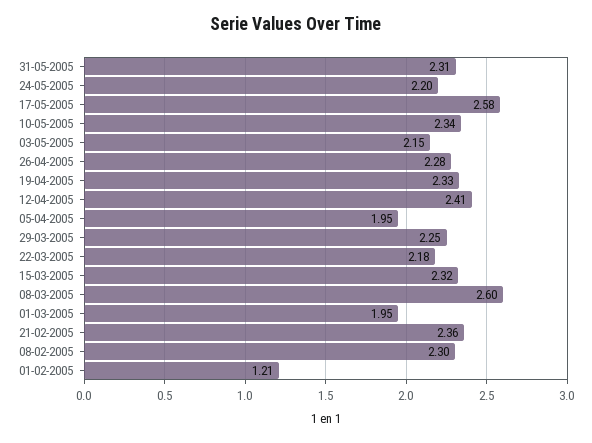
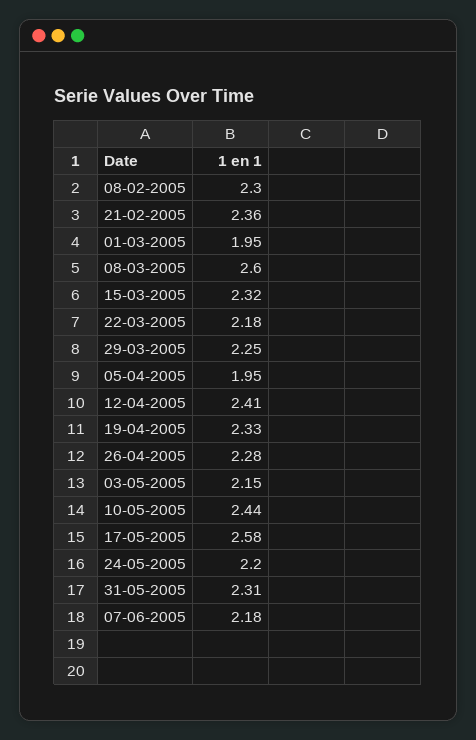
10-05-2005: 2.34 -> 2.44
01-02-2005: 1.21 -> none
07-06-2005: none -> 2.18

